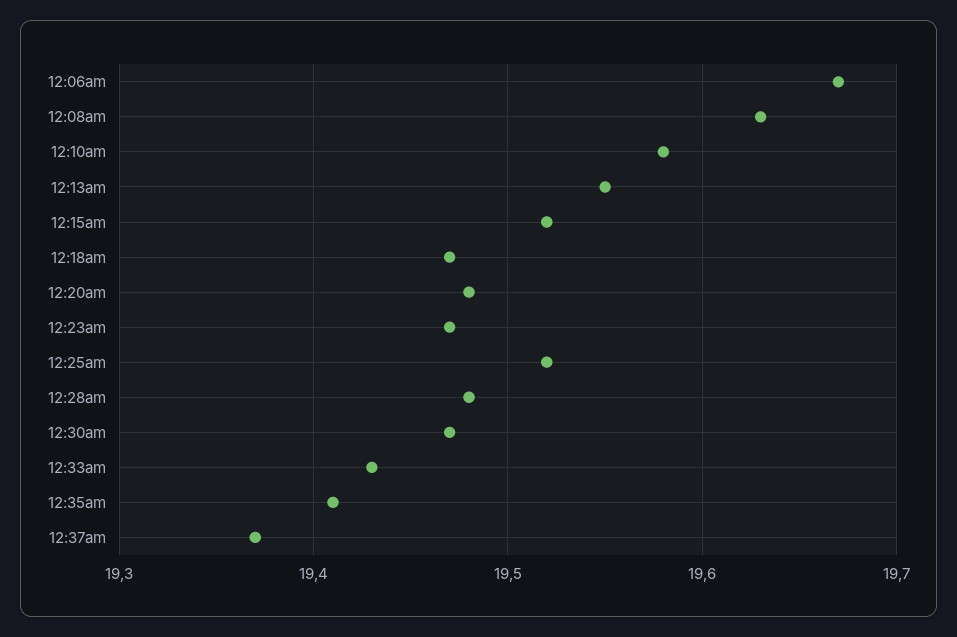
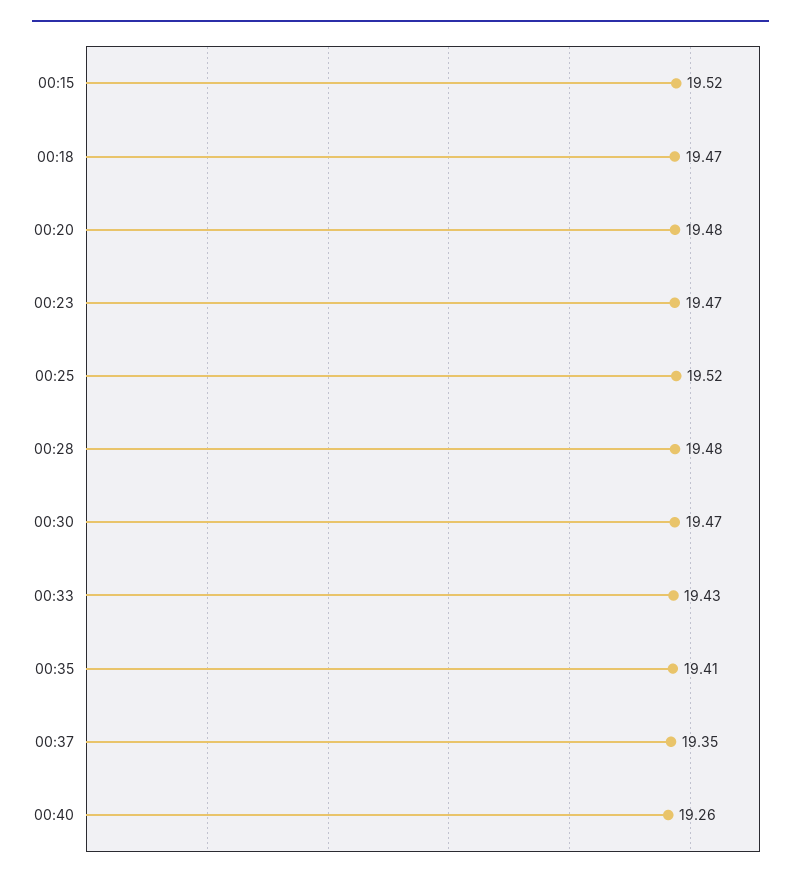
12:06am: 19.67 -> none
12:08am: 19.63 -> none
12:10am: 19.58 -> none
12:13am: 19.55 -> none
12:37am: 19.37 -> 19.35
00:40: none -> 19.26

